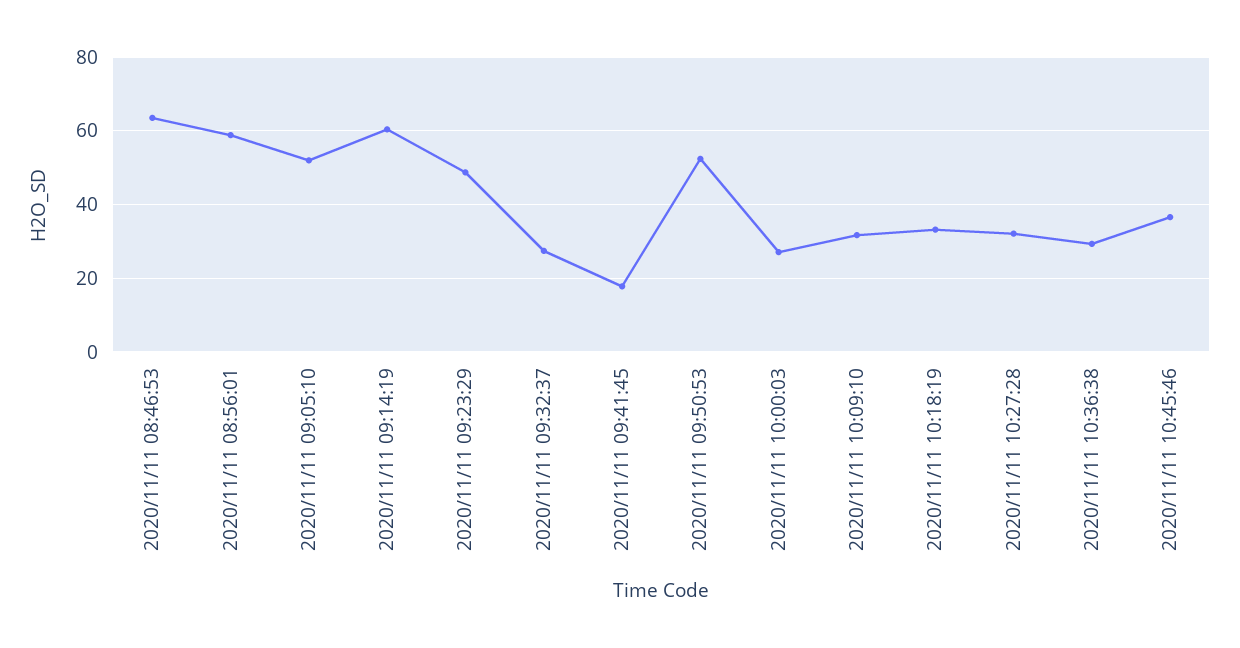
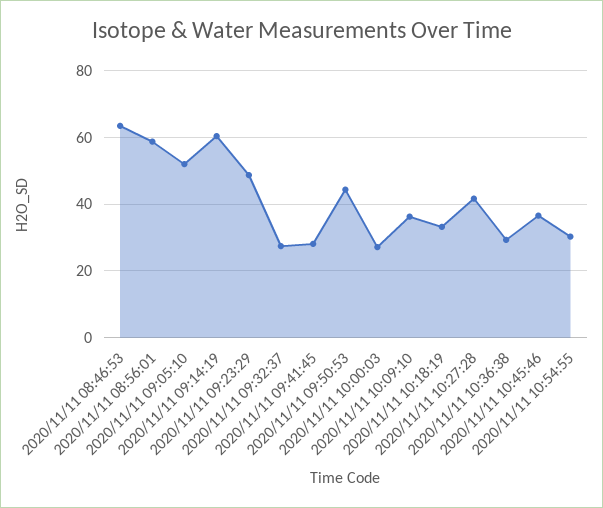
2020/11/11 09:41:45: 18 -> 28
2020/11/11 09:50:53: 52 -> 44
2020/11/11 10:09:10: 32 -> 36
2020/11/11 10:27:28: 32 -> 42
2020/11/11 10:54:55: none -> 30

